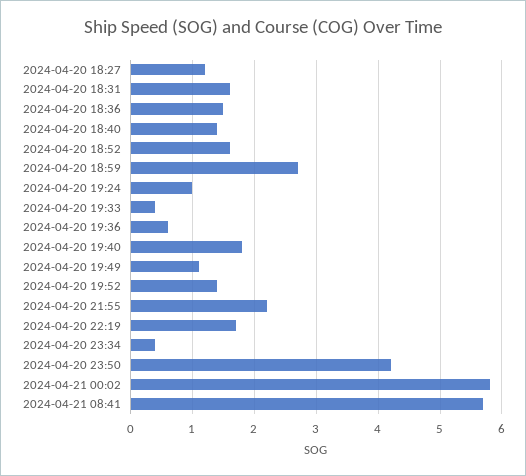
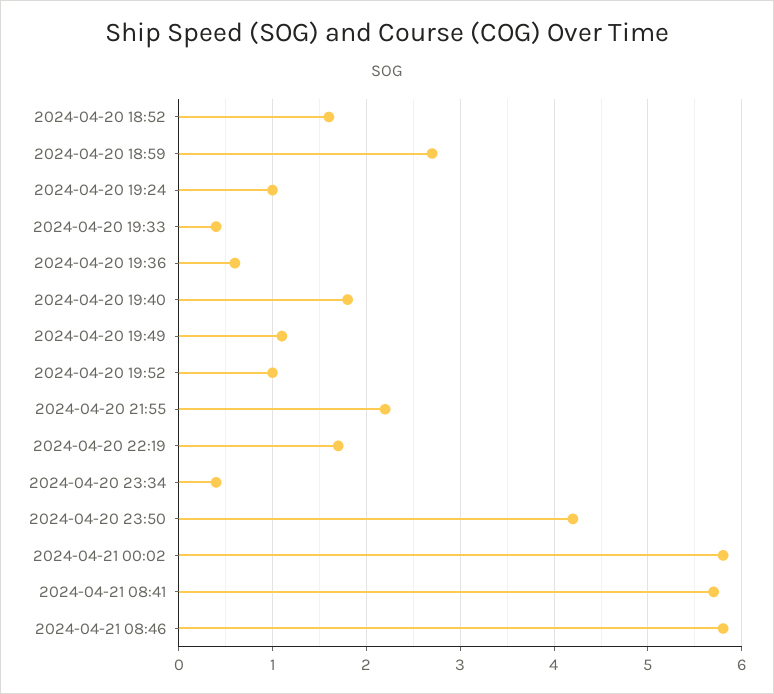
2024-04-20 18:27: 1.2 -> none
2024-04-20 18:31: 1.6 -> none
2024-04-20 18:36: 1.5 -> none
2024-04-20 18:40: 1.4 -> none
2024-04-20 19:52: 1.4 -> 1
2024-04-21 08:46: none -> 5.8

